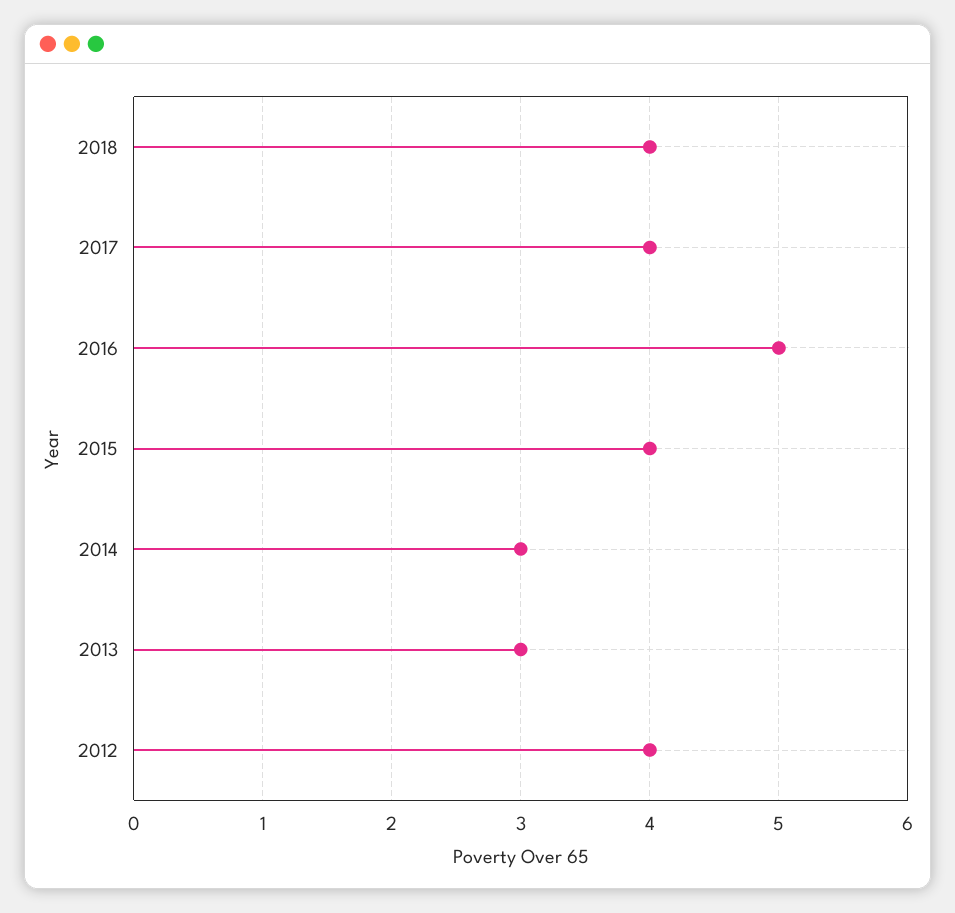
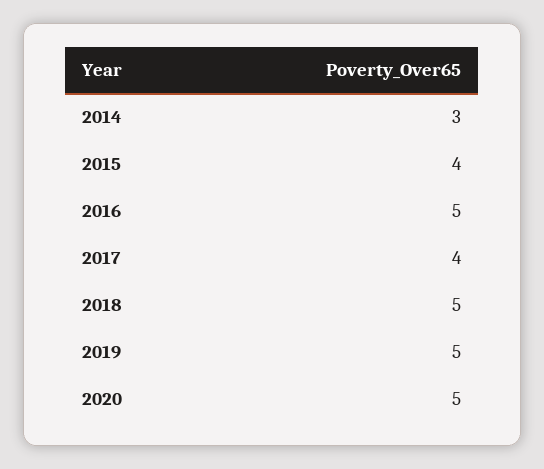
2018: 4 -> 5
2013: 3 -> none
2012: 4 -> none
2019: none -> 5
2020: none -> 5

